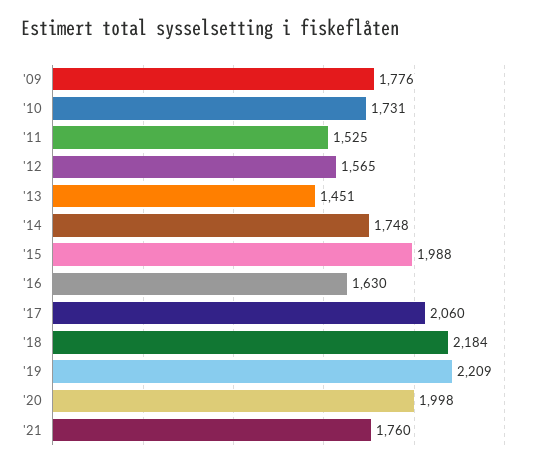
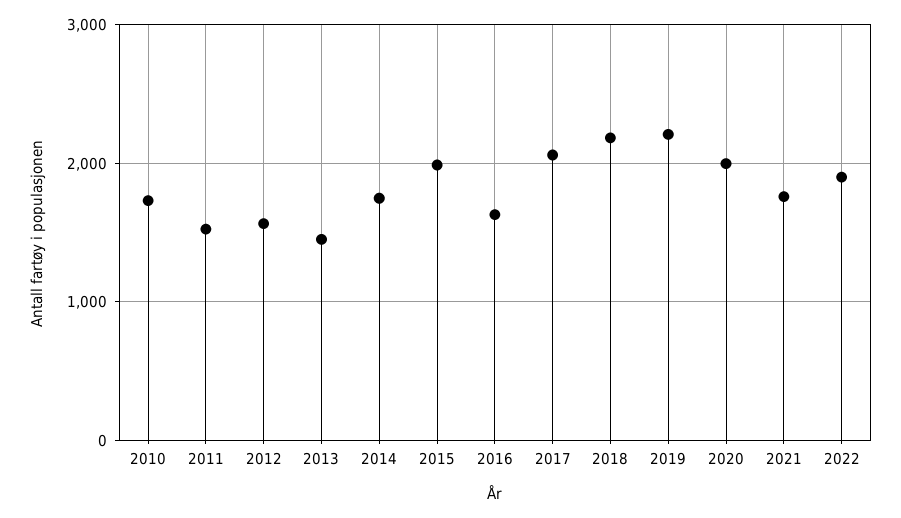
'09: 1776 -> none
2022: none -> 1900

